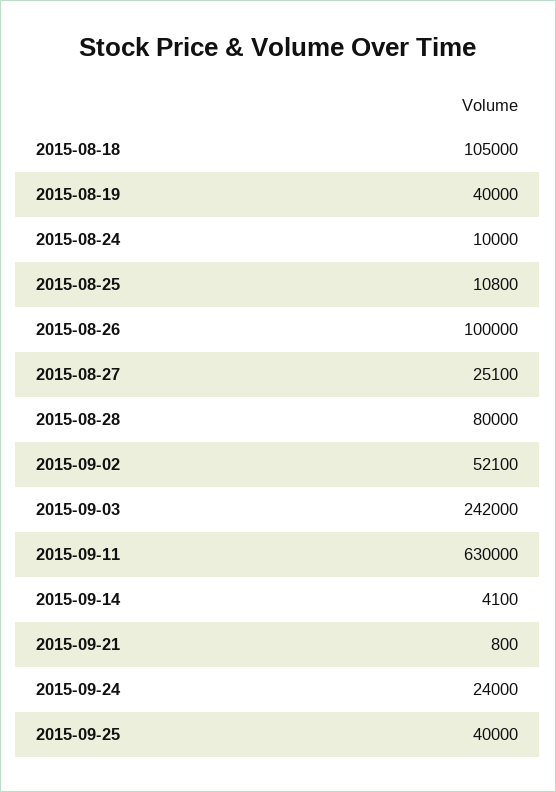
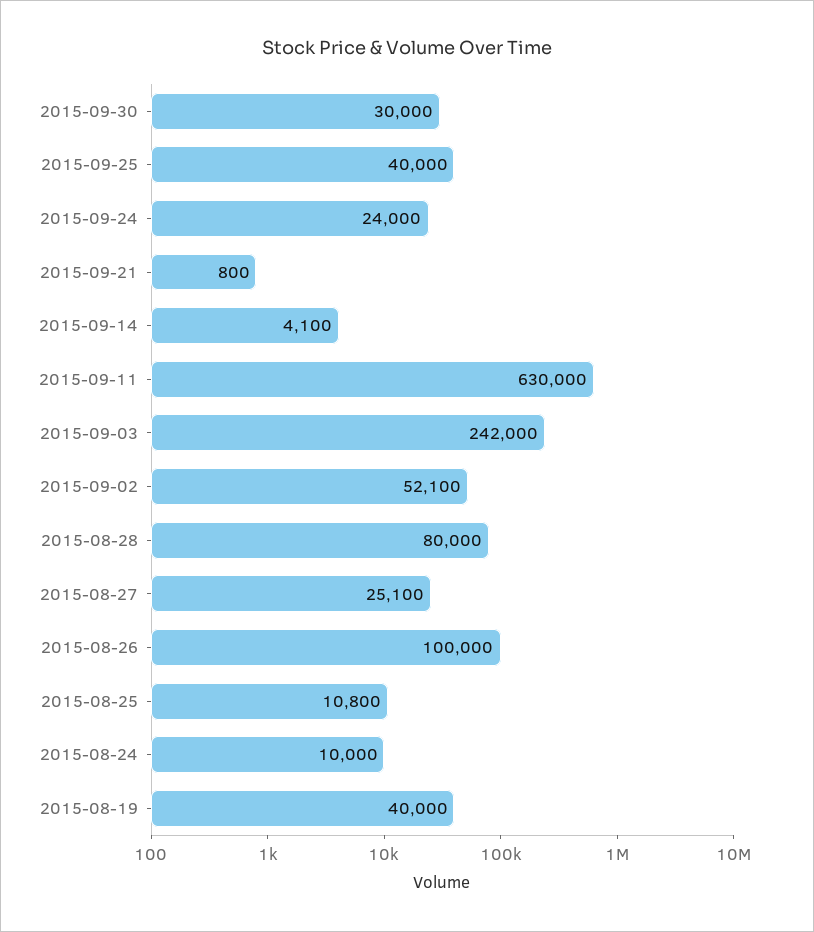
2015-08-18: 105000 -> none
2015-09-30: none -> 30000

